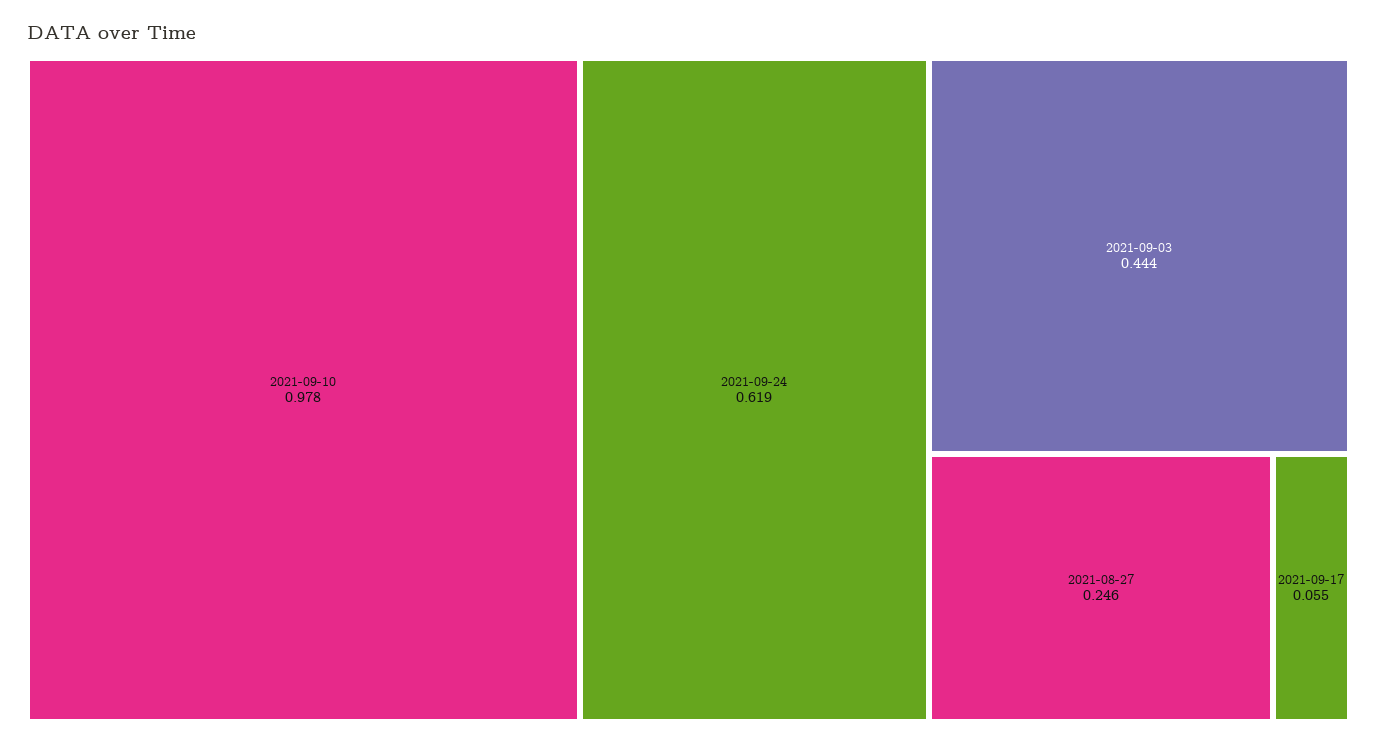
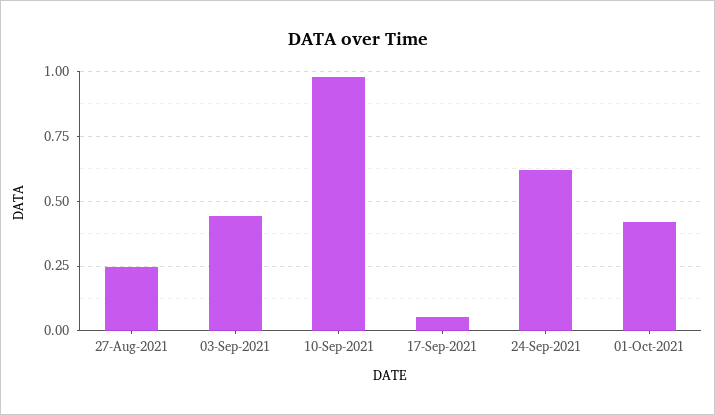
01-Oct-2021: none -> 0.425

